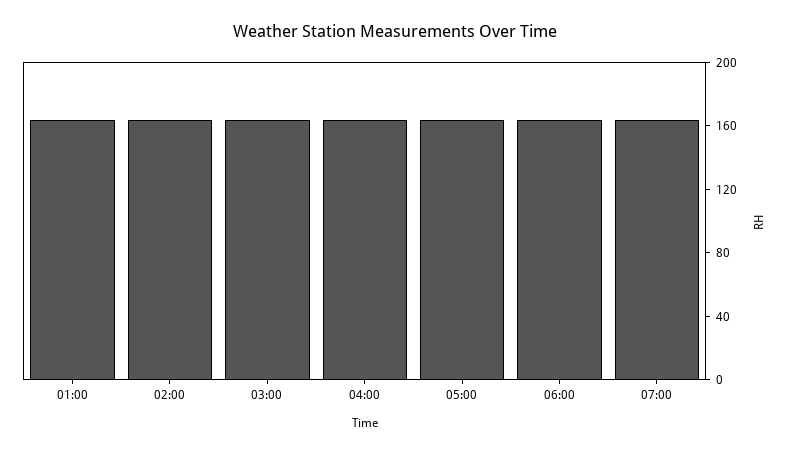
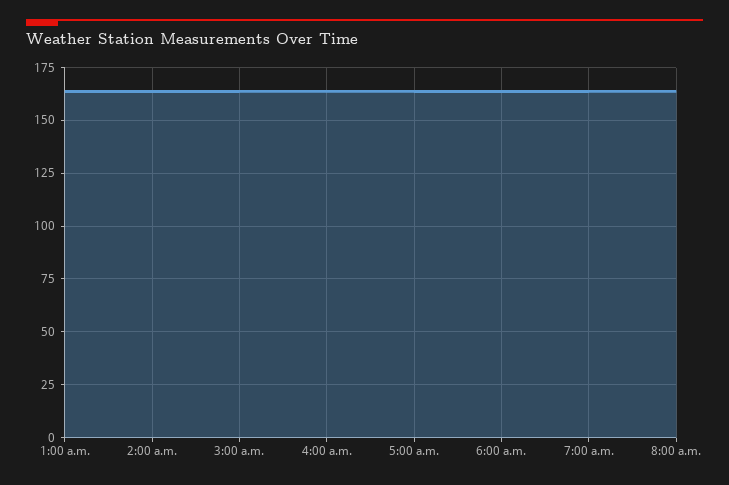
8:00 a.m.: none -> 165

